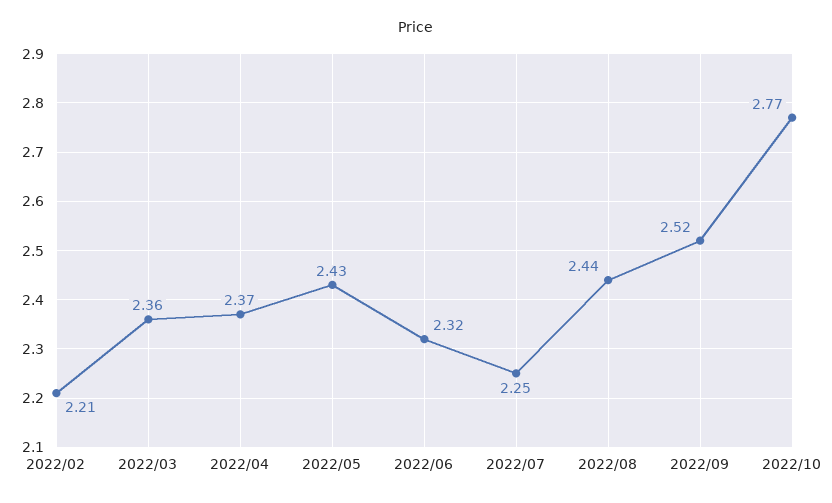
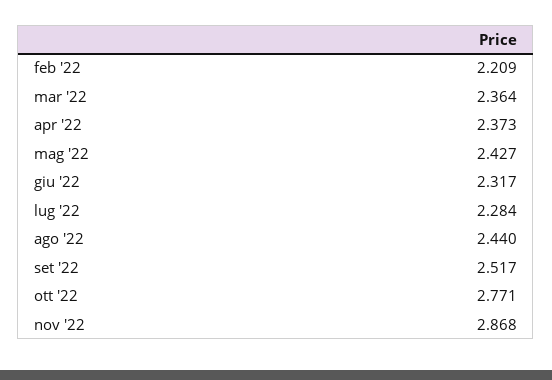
2022/07: 2.25 -> 2.284
nov '22: none -> 2.868

